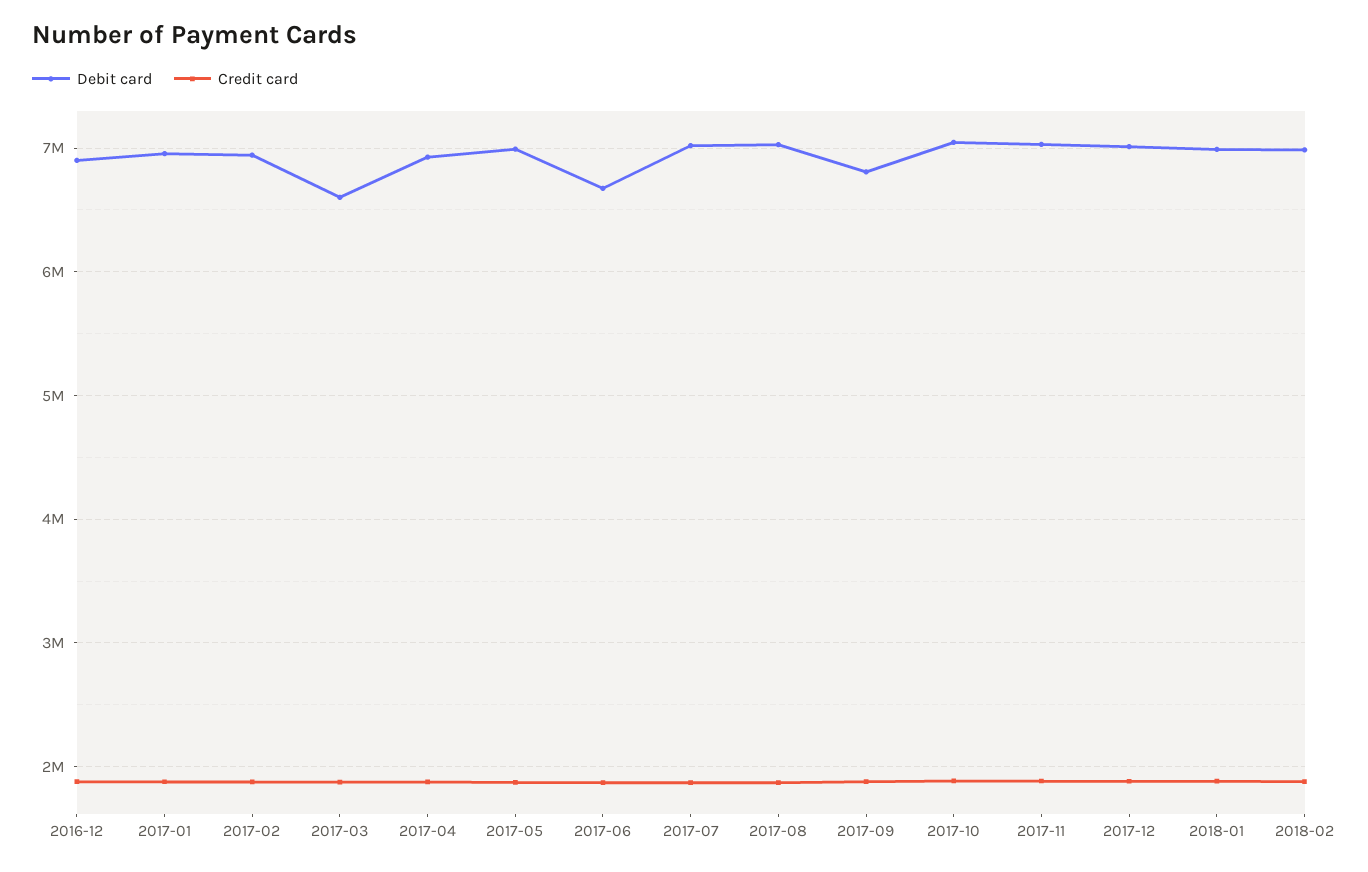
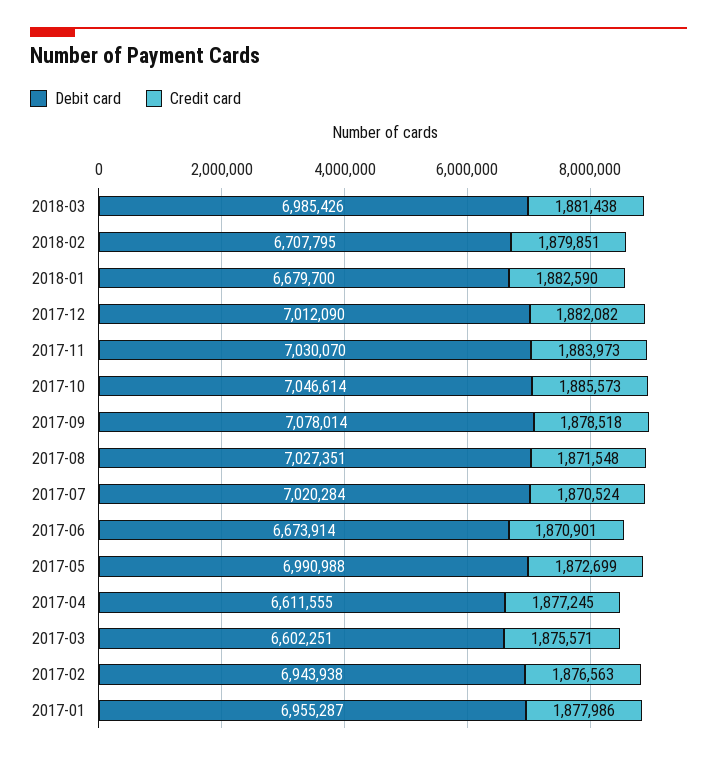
Debit card, 2016-12: 6900000 -> none
Credit card, 2016-12: 1900000 -> none
Debit card, 2017-04: 6900000 -> 6611555
Debit card, 2017-09: 6800000 -> 7078014
Debit card, 2018-01: 7000000 -> 6679700
Debit card, 2018-02: 7000000 -> 6707795
Debit card, 2018-03: none -> 6985426
Credit card, 2018-03: none -> 1881438

